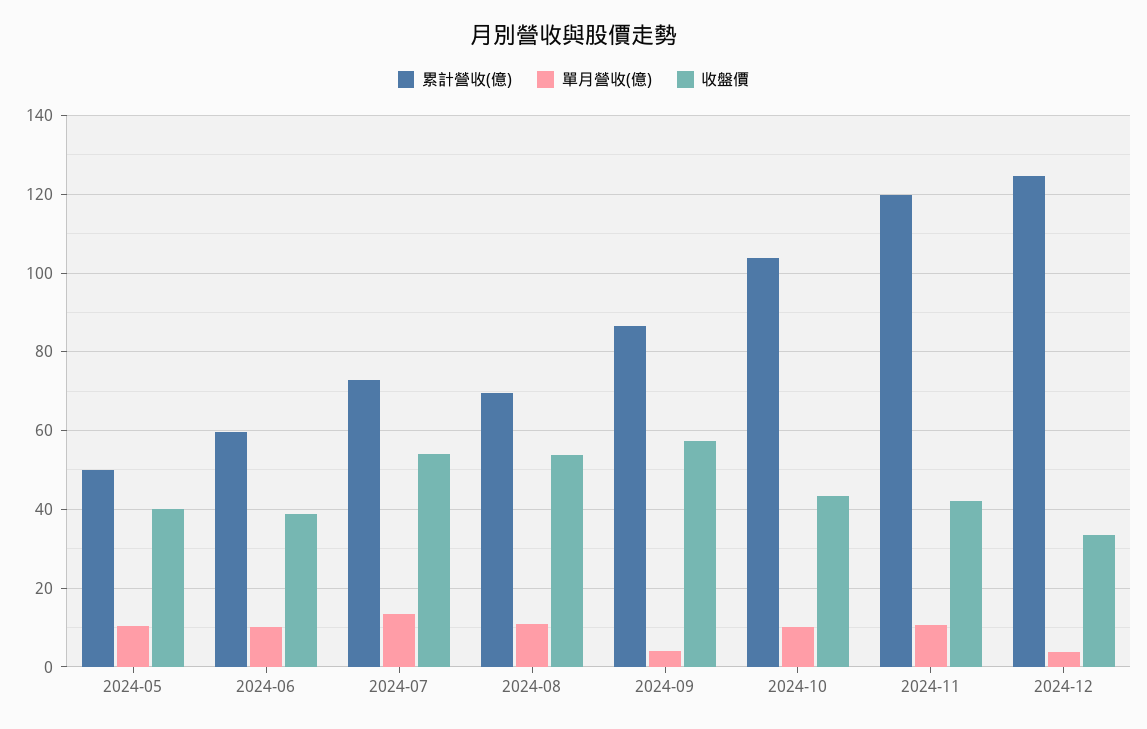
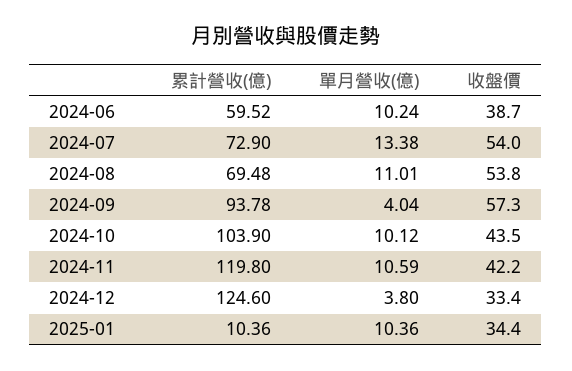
累計營收(億), 2024-05: 50 -> none
單月營收(億), 2024-05: 10 -> none
收盤價, 2024-05: 40 -> none
累計營收(億), 2024-09: 86 -> 93.78
累計營收(億), 2025-01: none -> 10.36
單月營收(億), 2025-01: none -> 10.36
收盤價, 2025-01: none -> 34.4

